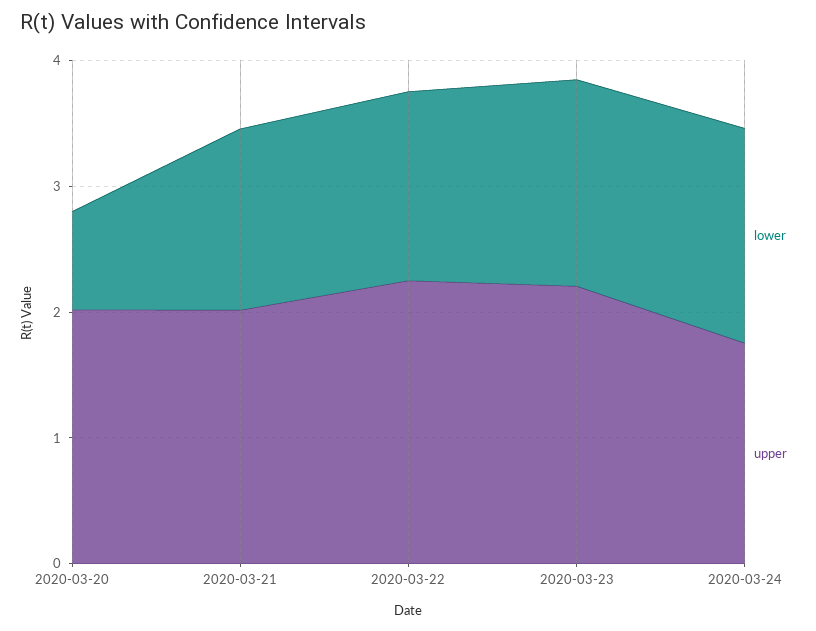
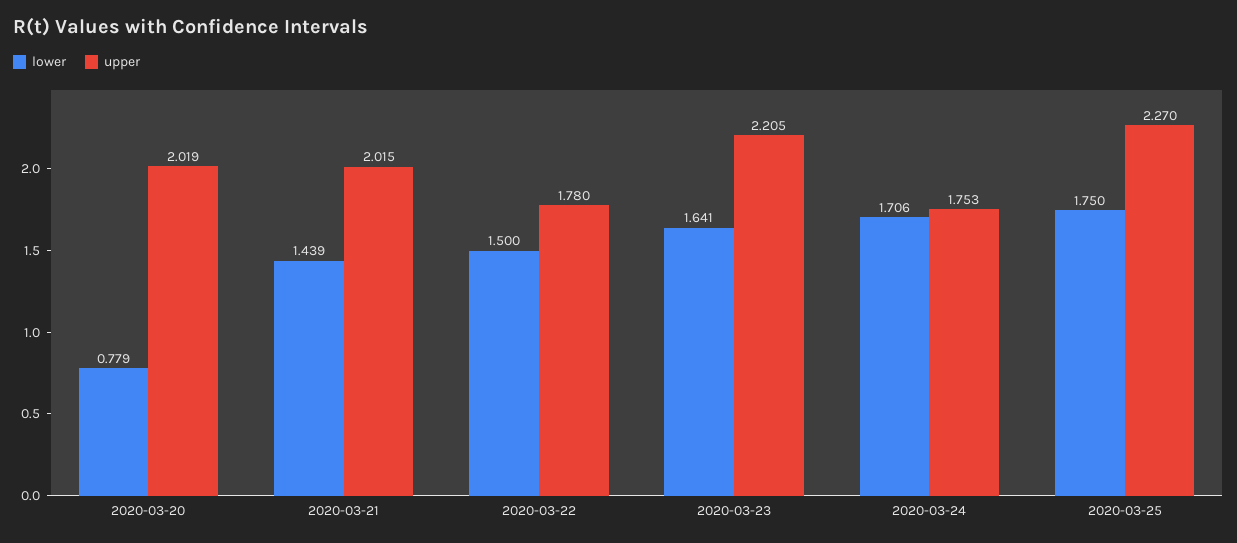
upper, 2020-03-22: 2.2 -> 1.78
lower, 2020-03-25: none -> 1.75
upper, 2020-03-25: none -> 2.27

